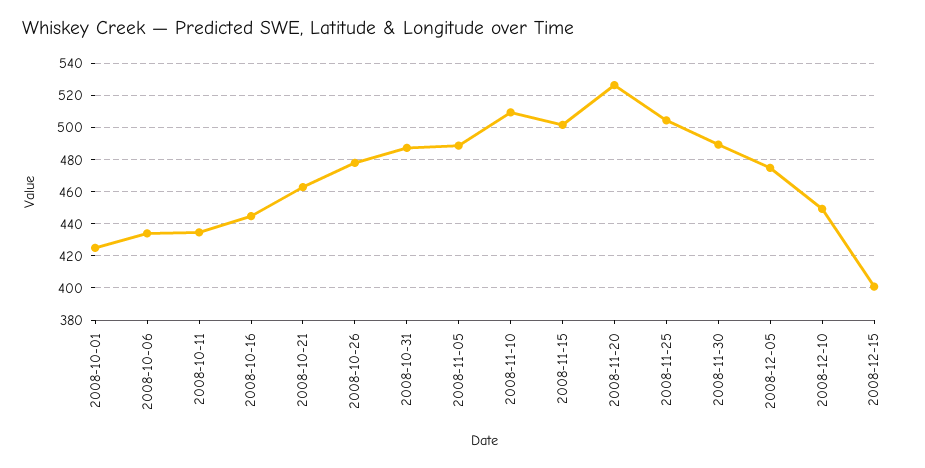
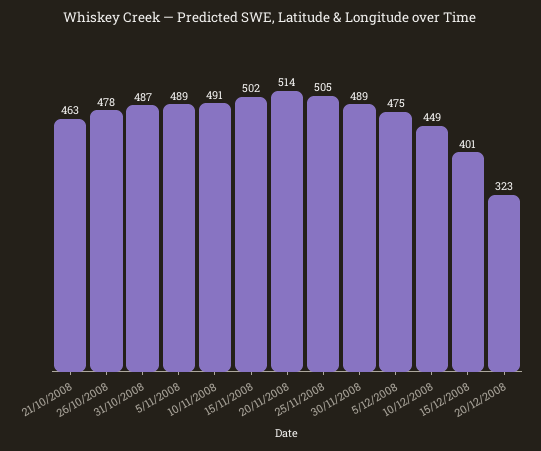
2008-10-01: 425 -> none
2008-10-06: 435 -> none
2008-10-11: 435 -> none
2008-10-16: 445 -> none
2008-11-10: 510 -> 491
2008-11-20: 525 -> 514
20/12/2008: none -> 323

